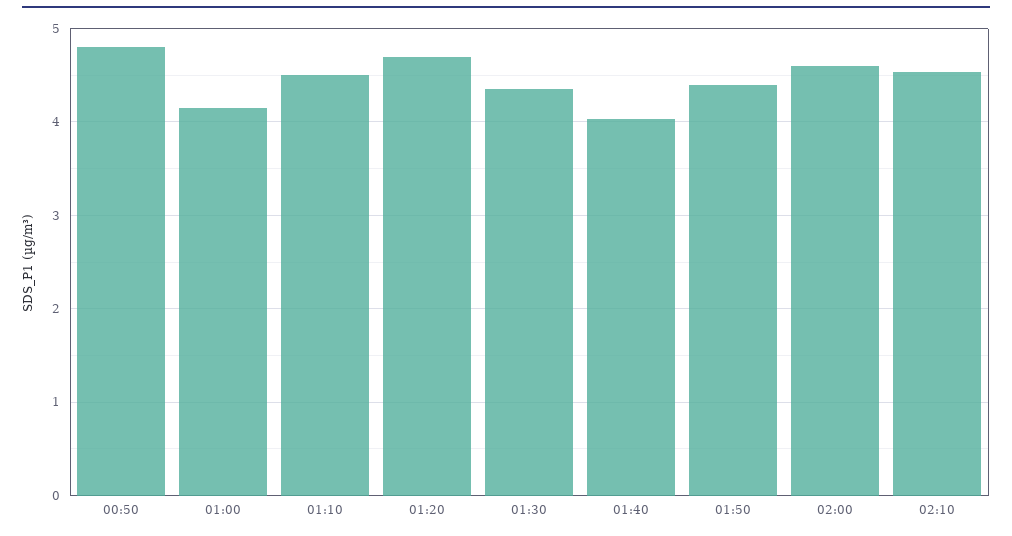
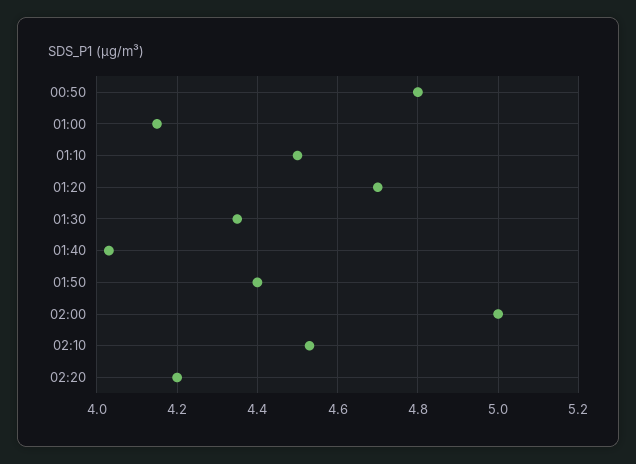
02:00: 4.6 -> 5
02:20: none -> 4.2

